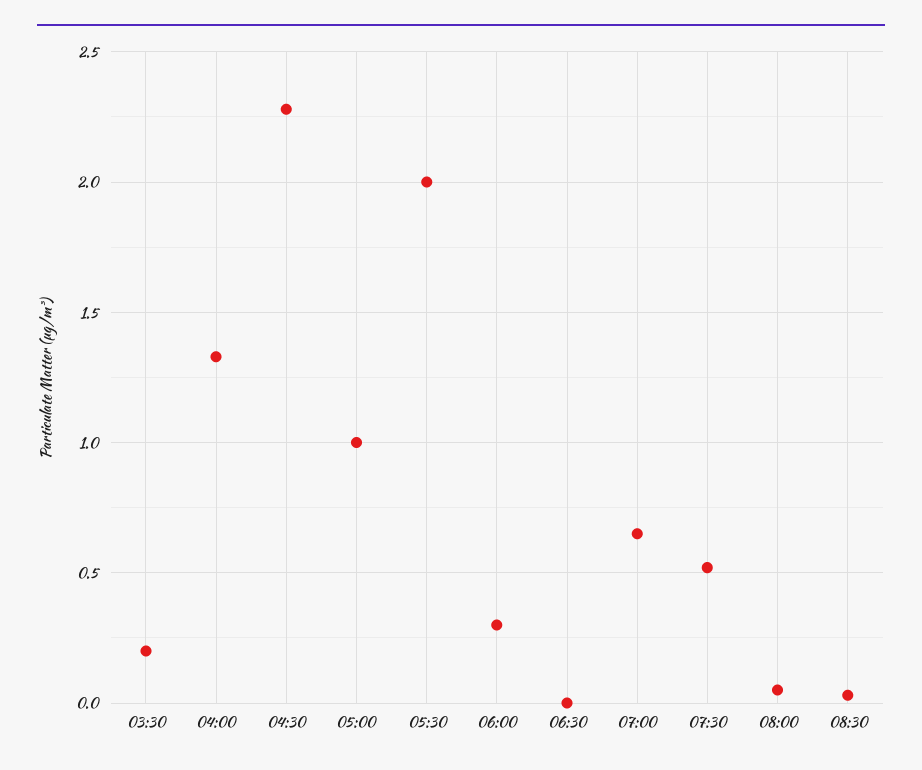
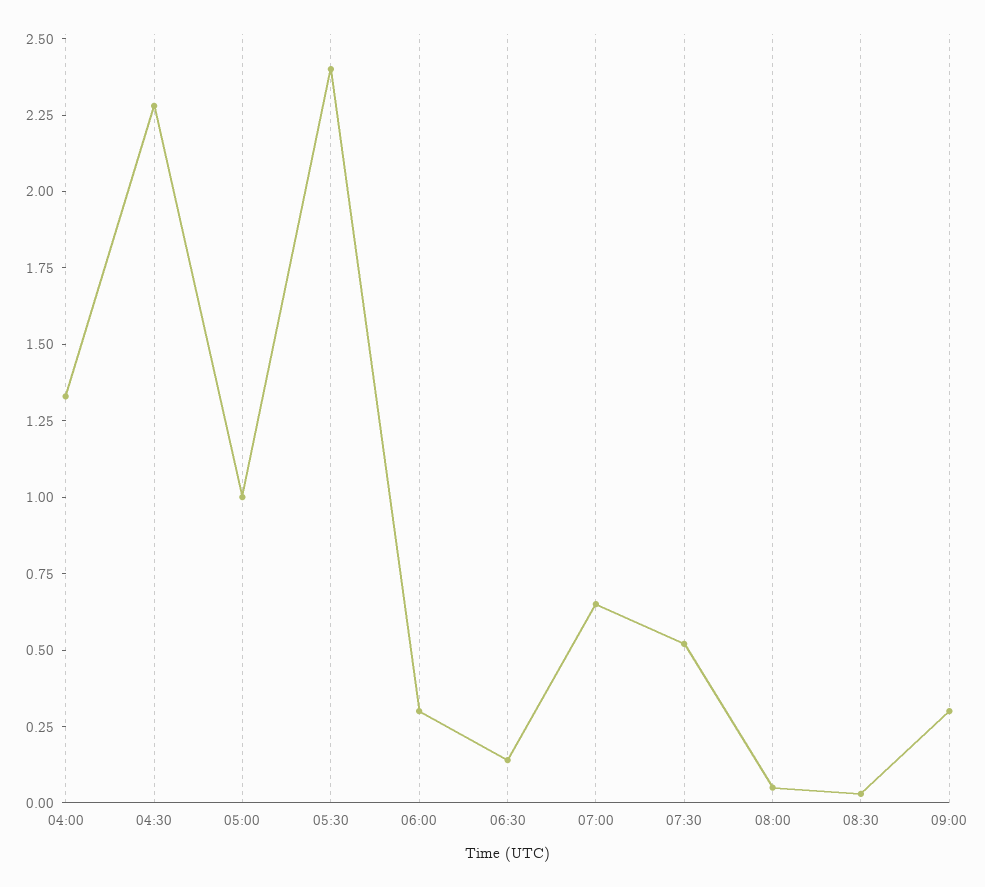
03:30: 0.2 -> none
05:30: 2 -> 2.4
06:30: 0 -> 0.15
09:00: none -> 0.3

